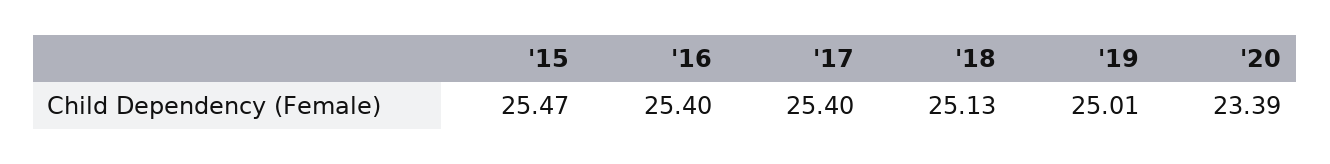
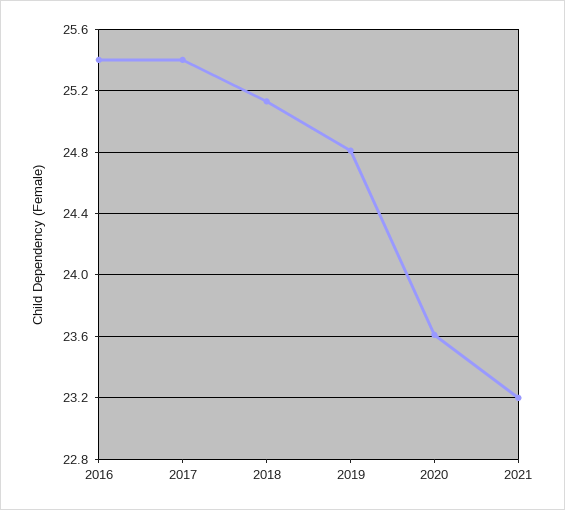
'15: 25.47 -> none
'19: 25.01 -> 24.8
'20: 23.39 -> 23.6
2021: none -> 23.2

